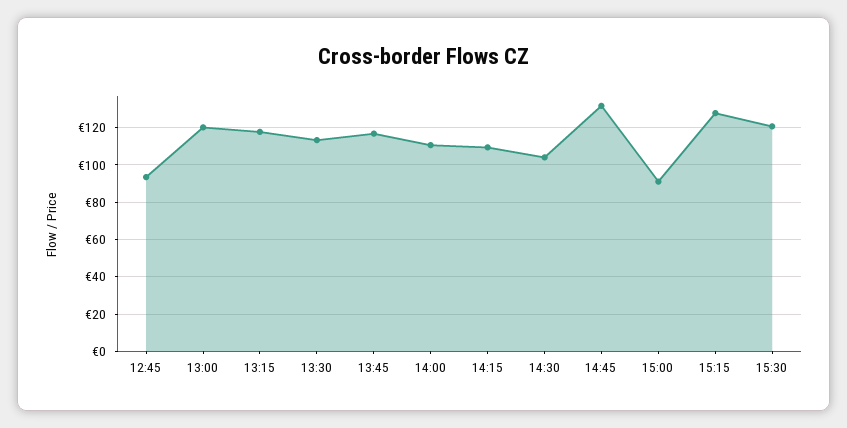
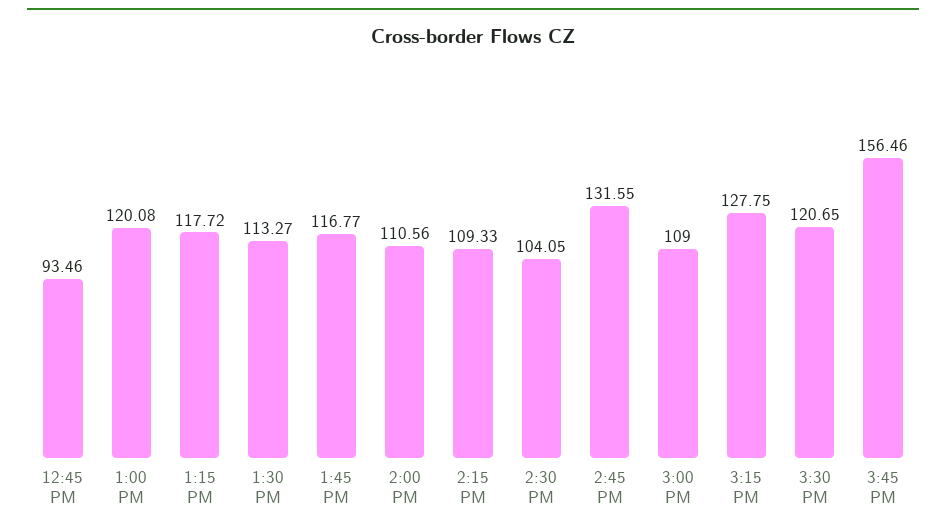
15:00: 90 -> 109
3:45 PM: none -> 156.46

